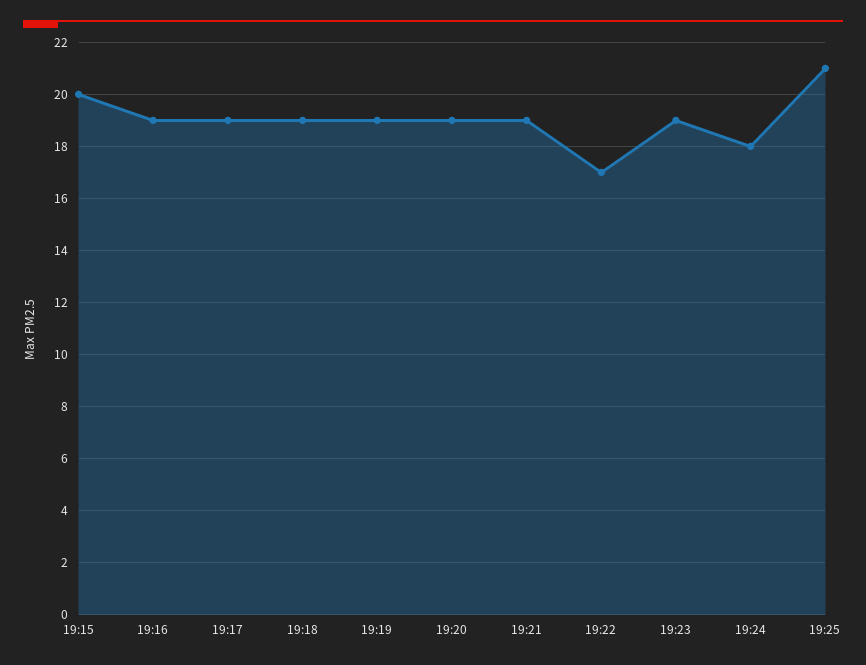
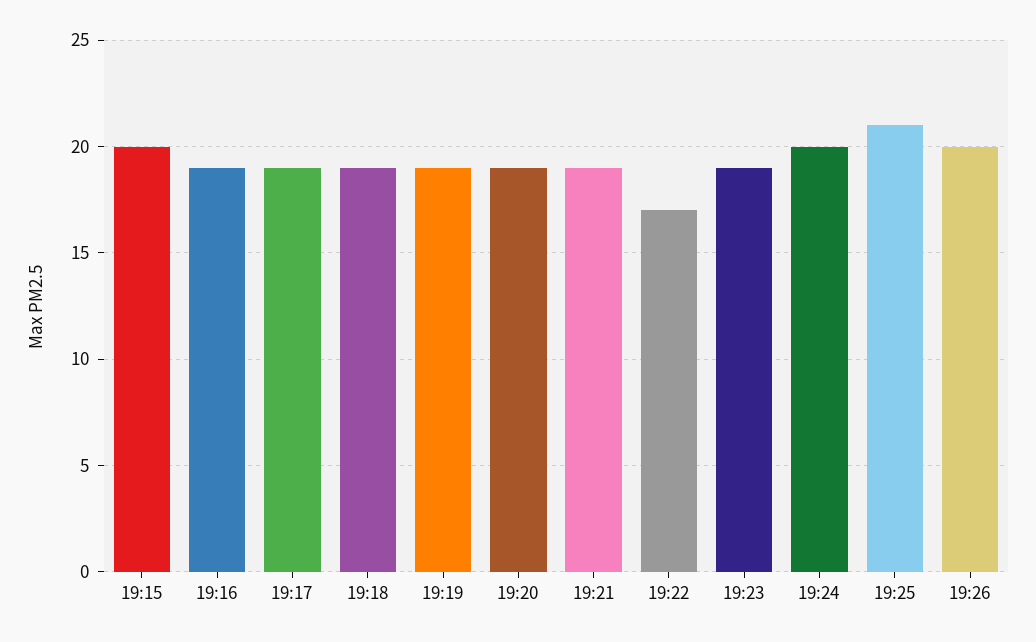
19:24: 18 -> 20
19:26: none -> 20

